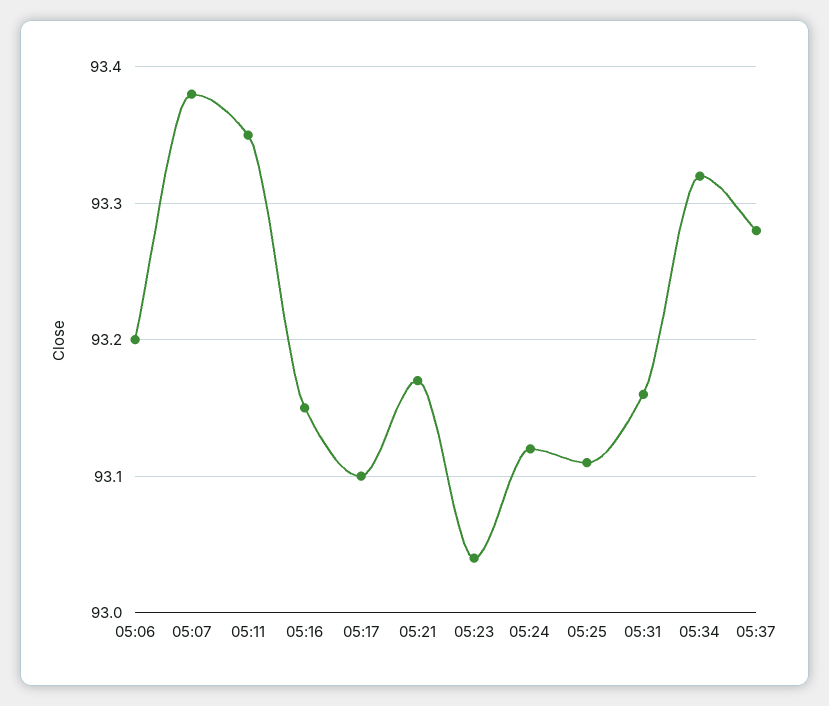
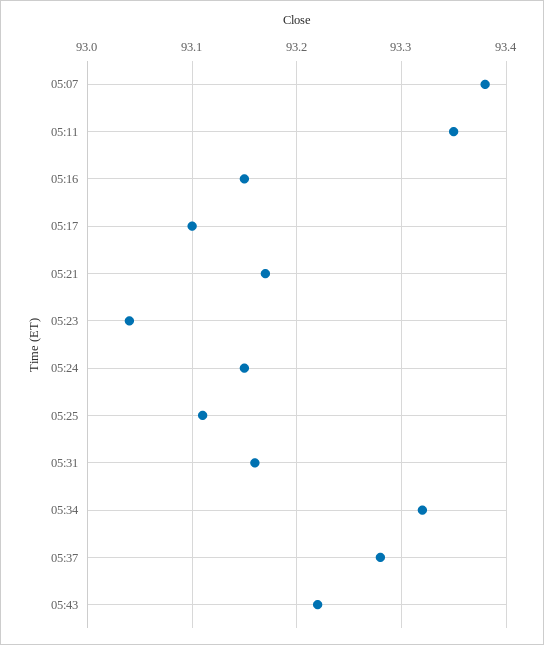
05:06: 93.2 -> none
05:24: 93.12 -> 93.15
05:43: none -> 93.22

